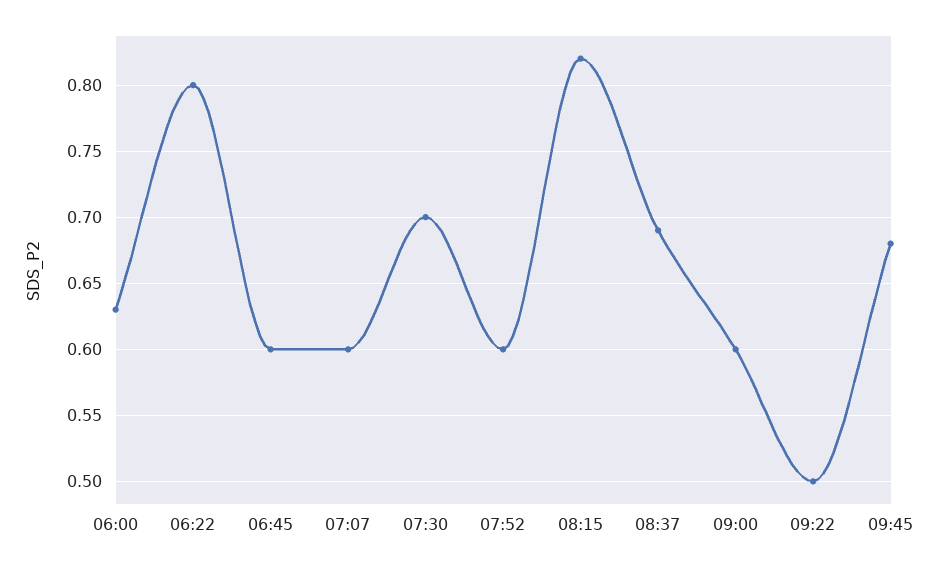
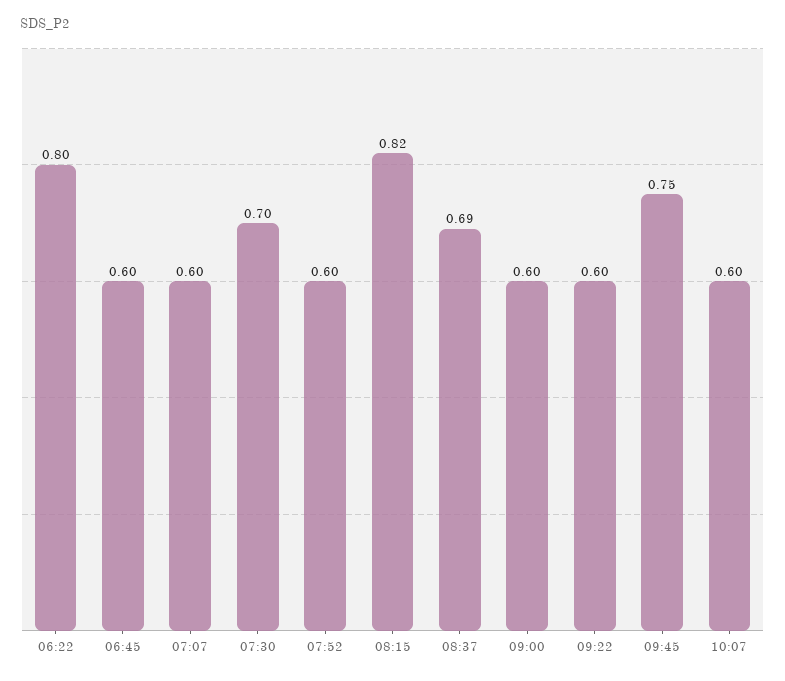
06:00: 0.63 -> none
09:22: 0.5 -> 0.6
09:45: 0.68 -> 0.75
10:07: none -> 0.6

